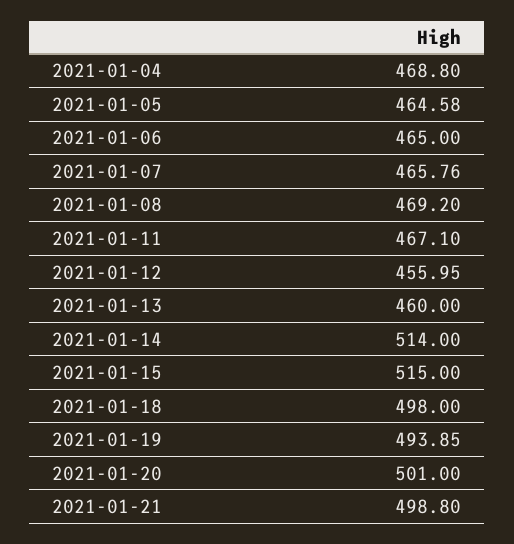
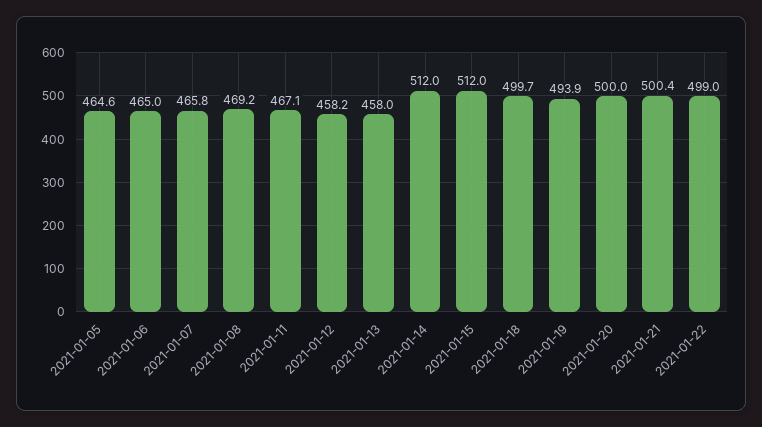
2021-01-04: 468.8 -> none
2021-01-12: 455.95 -> 458.2
2021-01-13: 460 -> 458
2021-01-14: 514 -> 512
2021-01-15: 515 -> 512
2021-01-18: 498 -> 499.7
2021-01-20: 501 -> 500
2021-01-21: 498.8 -> 500.4
2021-01-22: none -> 499

